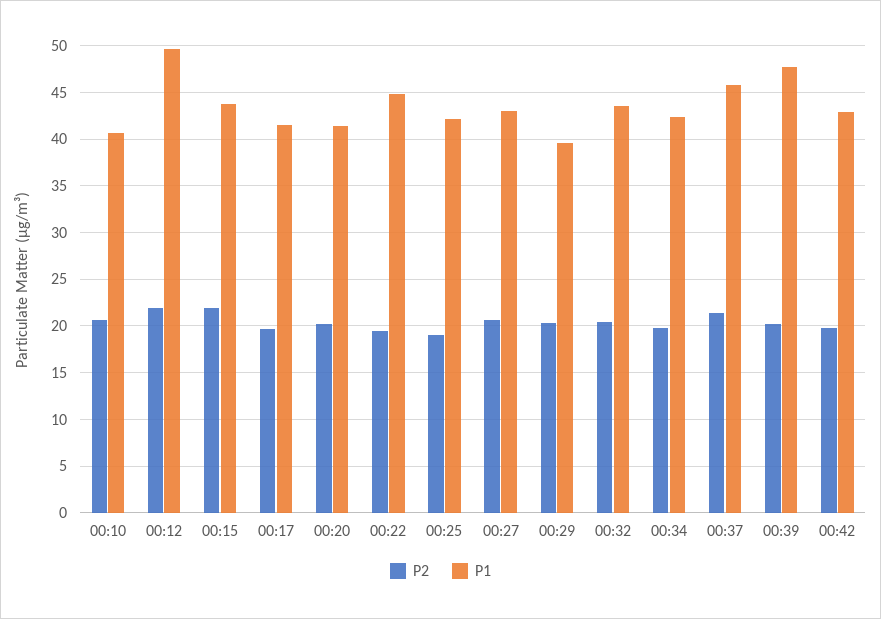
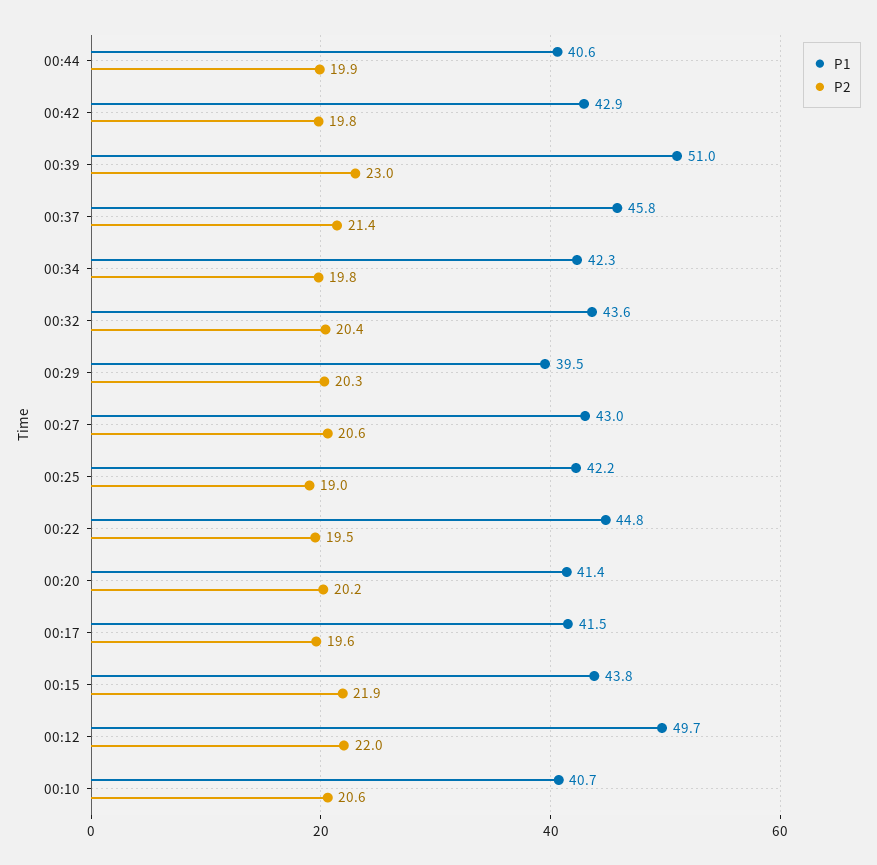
P2, 00:39: 20 -> 23
P1, 00:39: 48 -> 51
P1, 00:44: none -> 40.6
P2, 00:44: none -> 19.9

